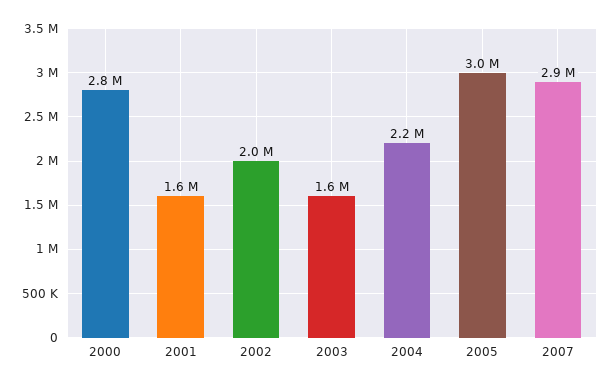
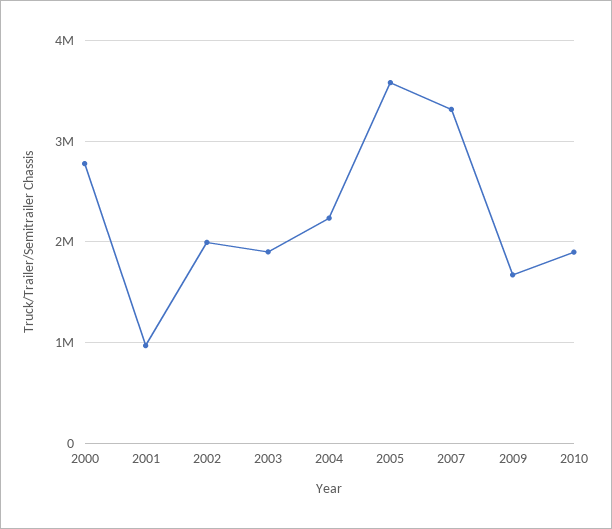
2001: 1600000 -> 1000000
2003: 1600000 -> 1900000
2005: 3000000 -> 3600000
2007: 2900000 -> 3300000
2009: none -> 1700000
2010: none -> 1900000

